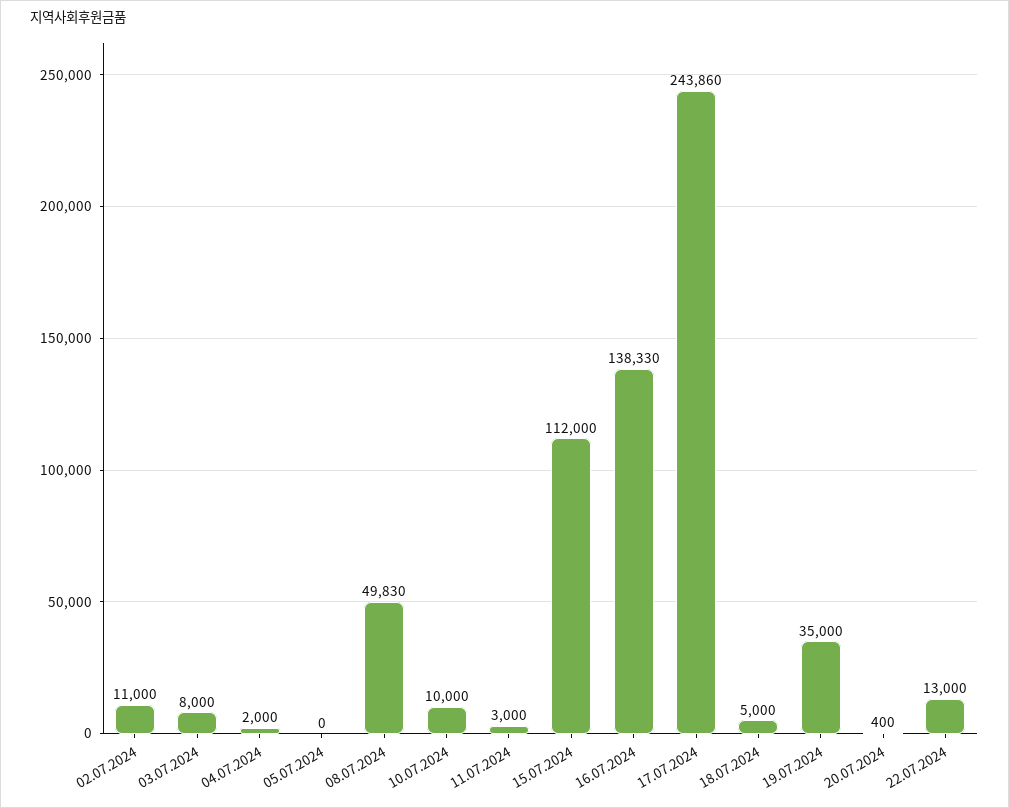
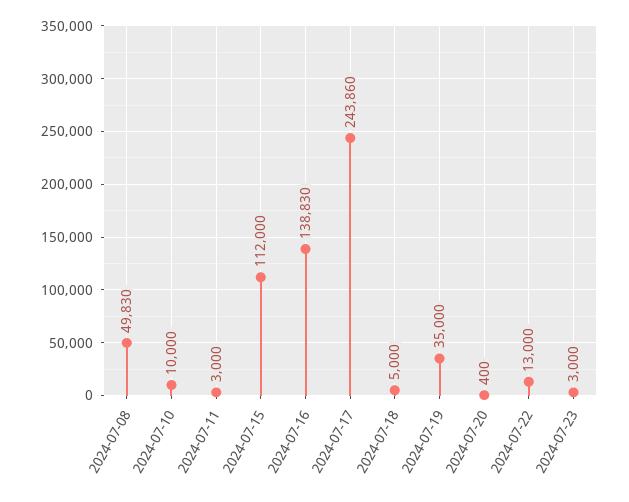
02.07.2024: 11000 -> none
03.07.2024: 8000 -> none
04.07.2024: 2000 -> none
05.07.2024: 0 -> none
16.07.2024: 138330 -> 138830
2024-07-23: none -> 3000

